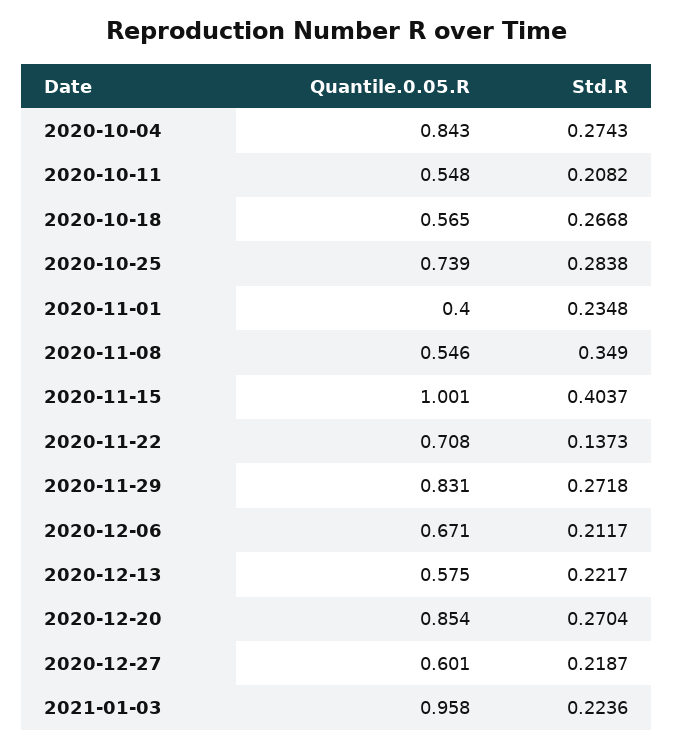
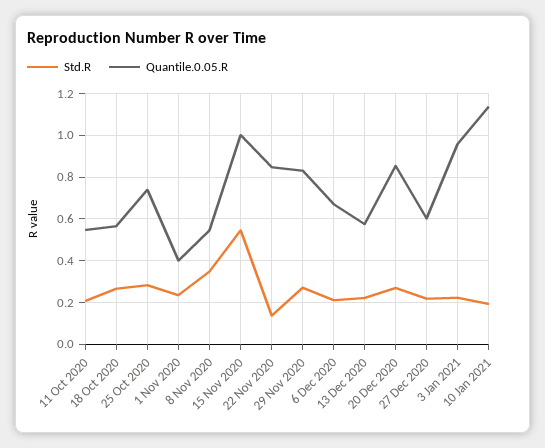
Quantile.0.05.R, 2020-10-04: 0.843 -> none
Std.R, 2020-10-04: 0.2743 -> none
Std.R, 2020-11-15: 0.4037 -> 0.55
Quantile.0.05.R, 2020-11-22: 0.708 -> 0.85
Std.R, 10 Jan 2021: none -> 0.2
Quantile.0.05.R, 10 Jan 2021: none -> 1.15

